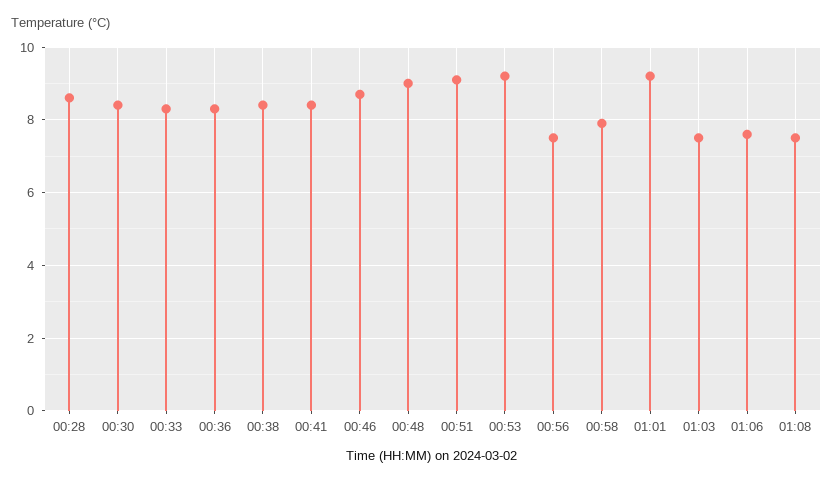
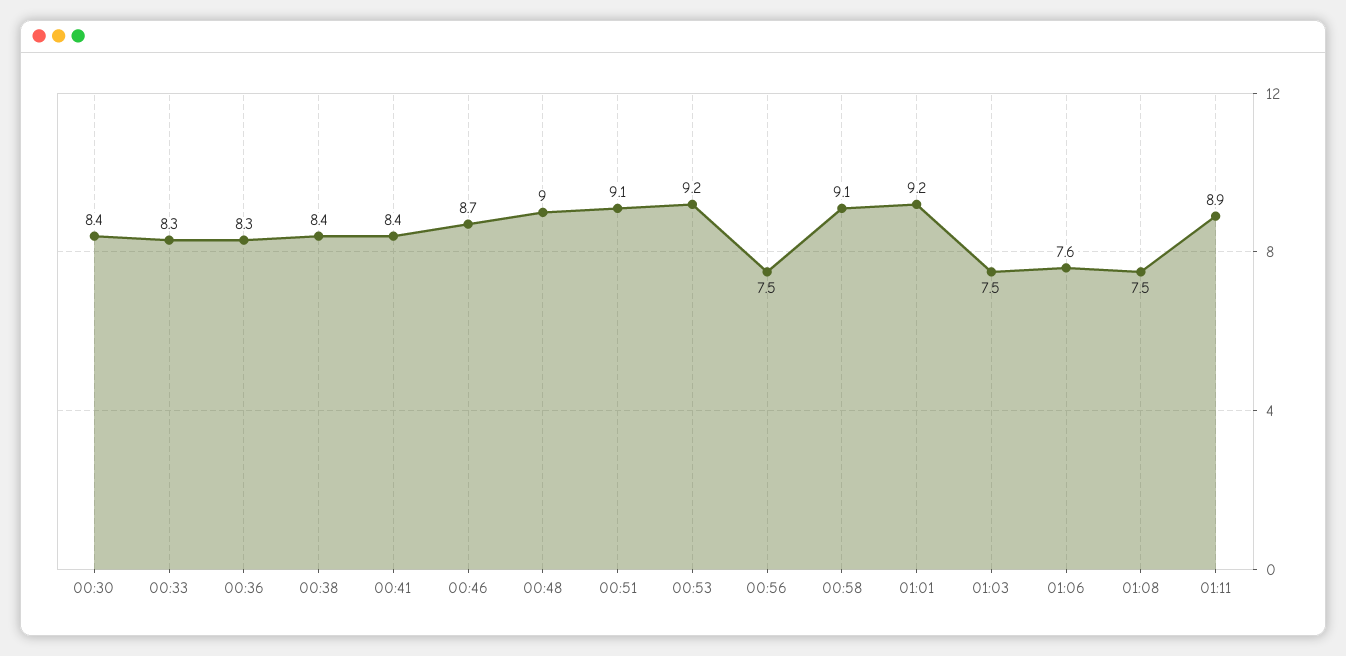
00:28: 8.5 -> none
00:58: 8 -> 9.1
01:11: none -> 8.9

